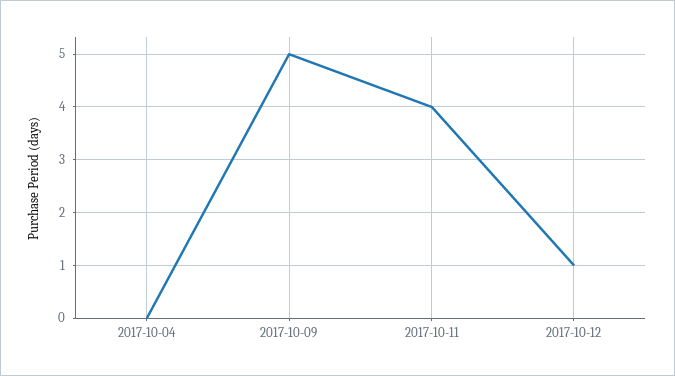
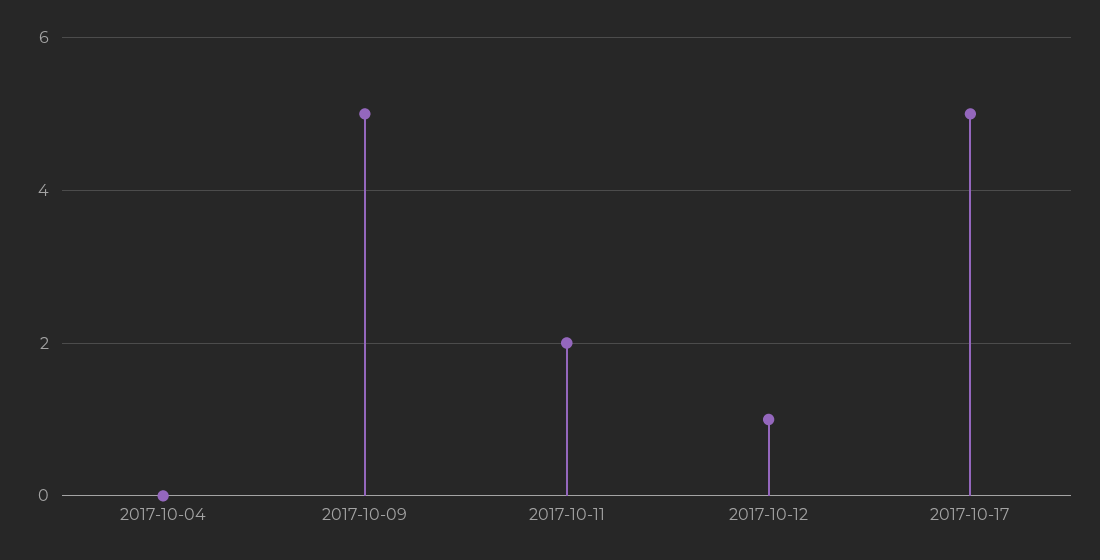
2017-10-11: 4 -> 2
2017-10-17: none -> 5

